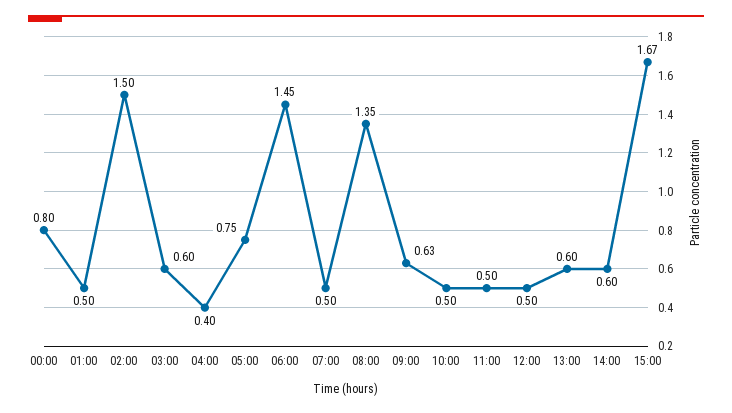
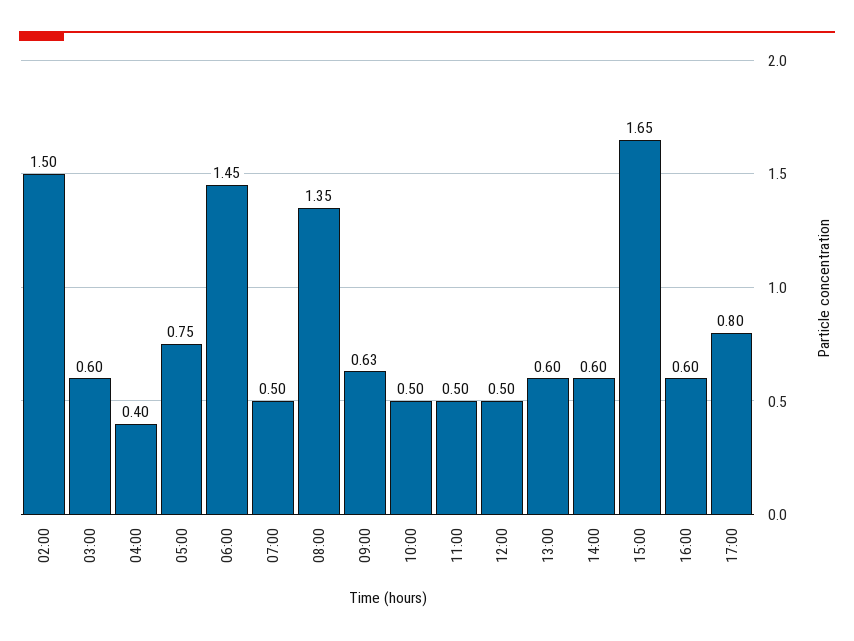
00:00: 0.8 -> none
01:00: 0.5 -> none
15:00: 1.67 -> 1.65
16:00: none -> 0.6
17:00: none -> 0.8

